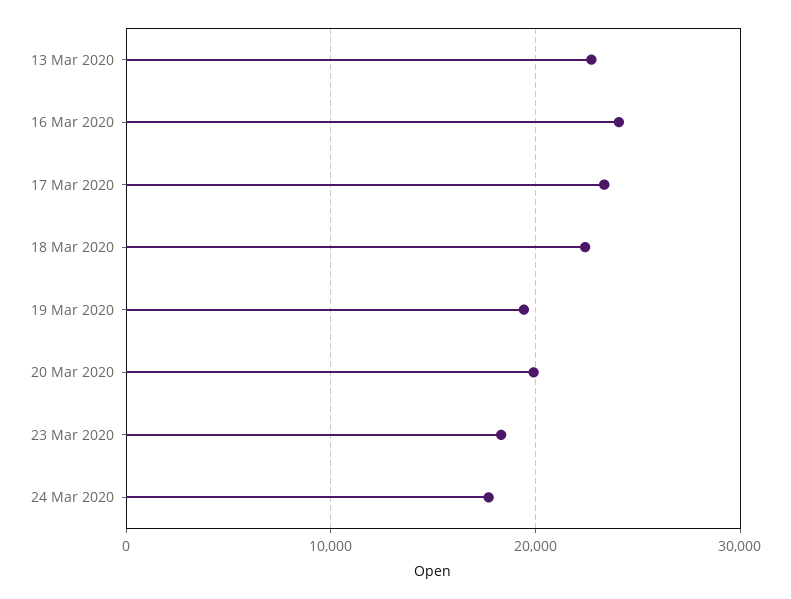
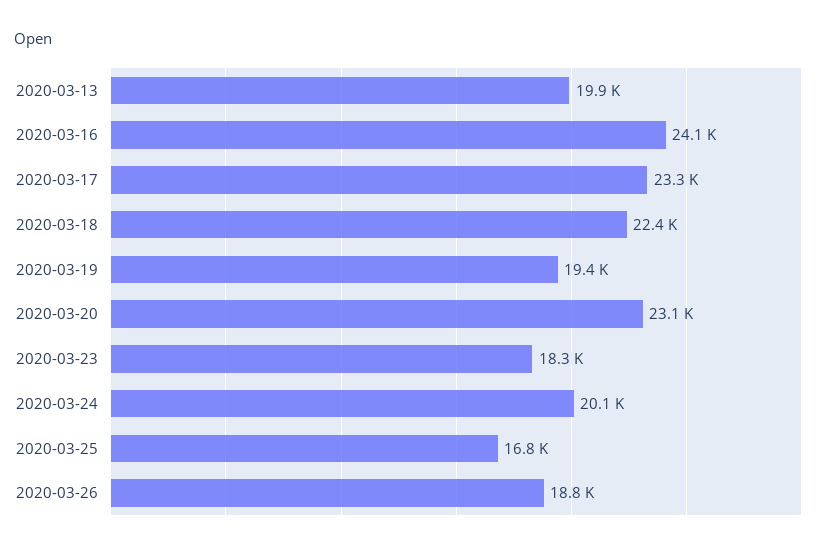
13 Mar 2020: 23000 -> 19900
20 Mar 2020: 20000 -> 23100
24 Mar 2020: 18000 -> 20100
2020-03-25: none -> 16800
2020-03-26: none -> 18800

